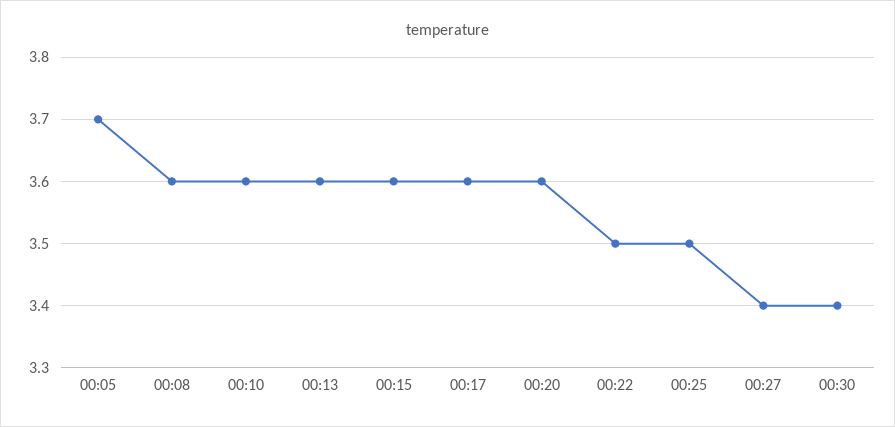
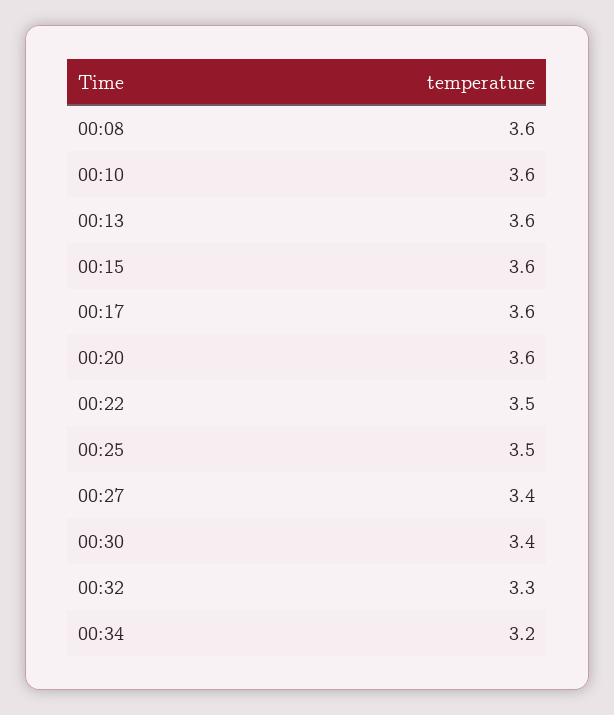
00:05: 3.7 -> none
00:32: none -> 3.3
00:34: none -> 3.2

